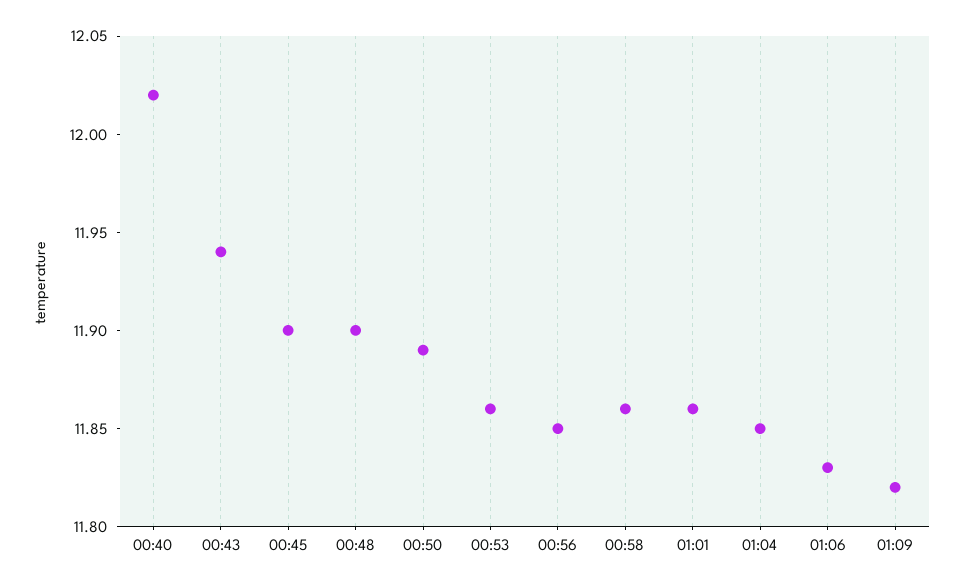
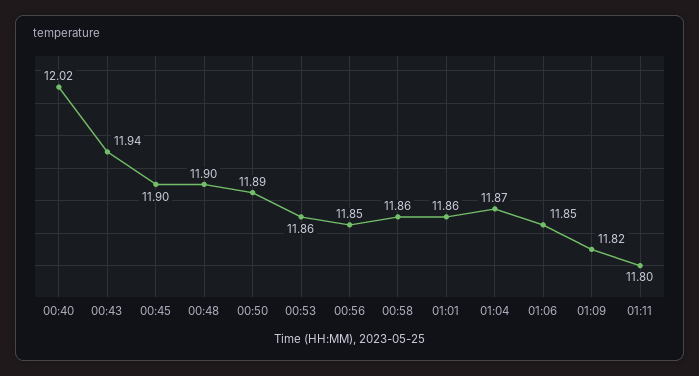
01:04: 11.85 -> 11.87
01:06: 11.83 -> 11.85
01:11: none -> 11.8

